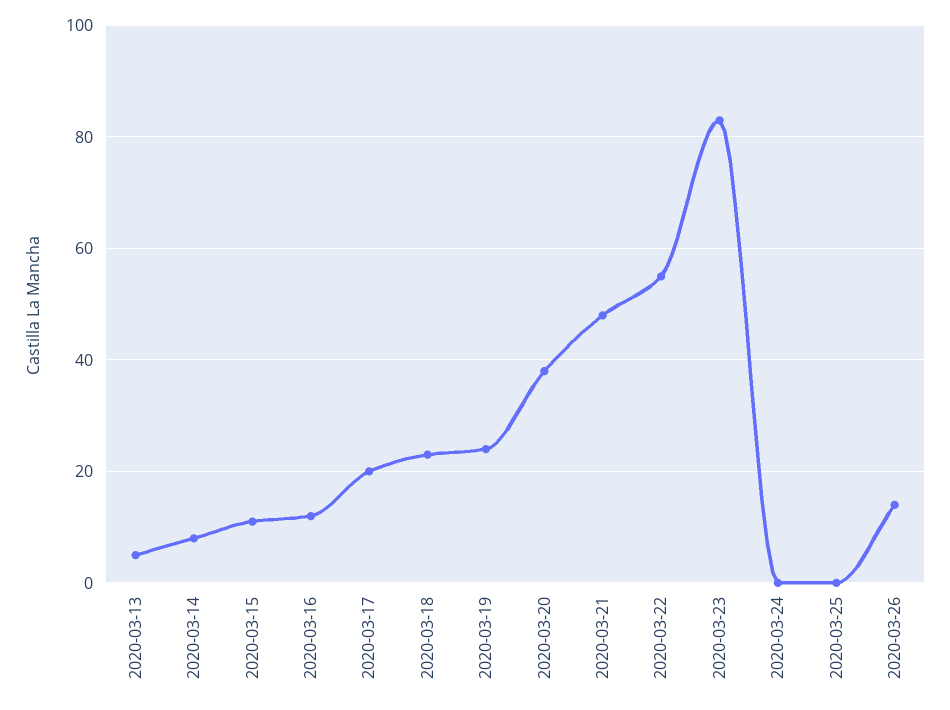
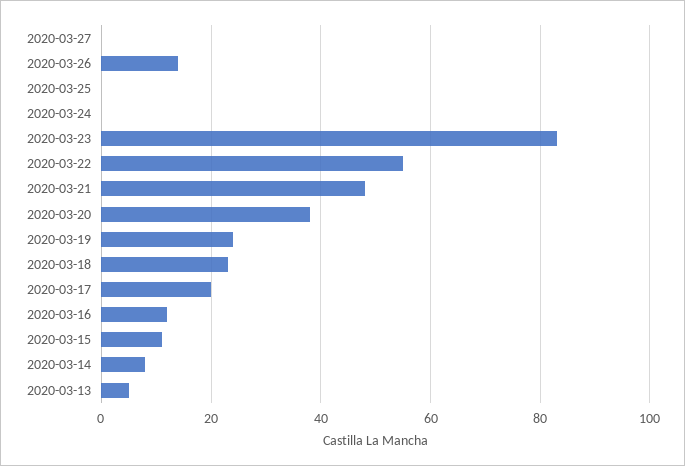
2020-03-27: none -> 0

